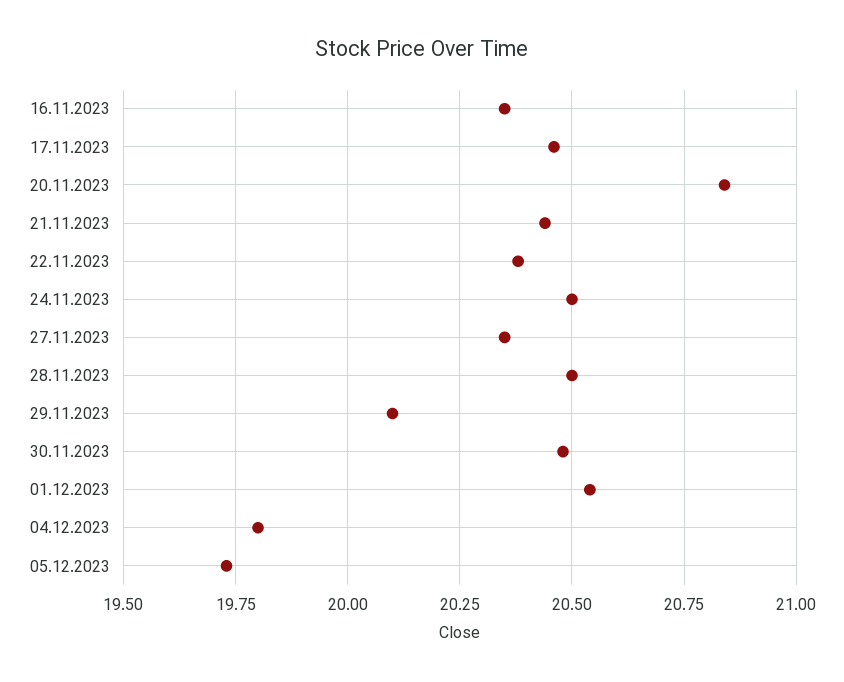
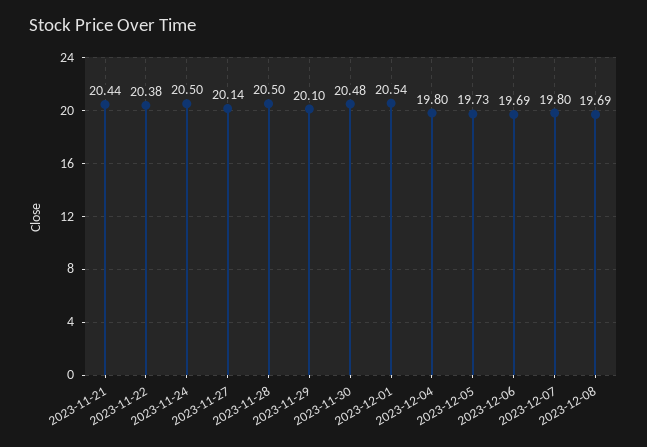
16.11.2023: 20.35 -> none
17.11.2023: 20.45 -> none
20.11.2023: 20.85 -> none
27.11.2023: 20.35 -> 20.14
2023-12-06: none -> 19.69
2023-12-07: none -> 19.8
2023-12-08: none -> 19.69

